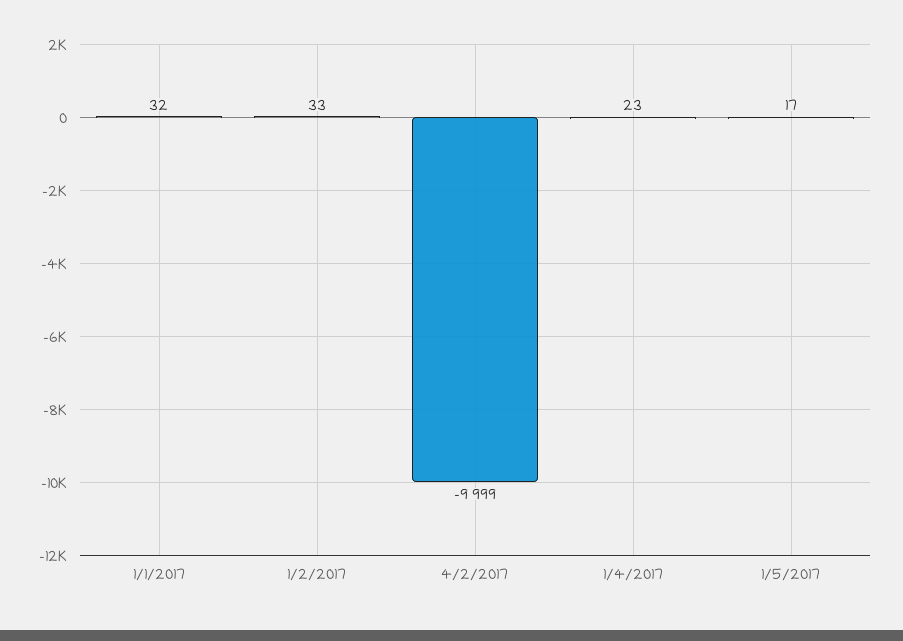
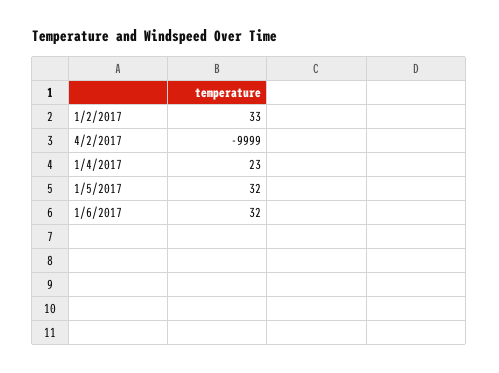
1/1/2017: 32 -> none
1/5/2017: 17 -> 32
1/6/2017: none -> 32

